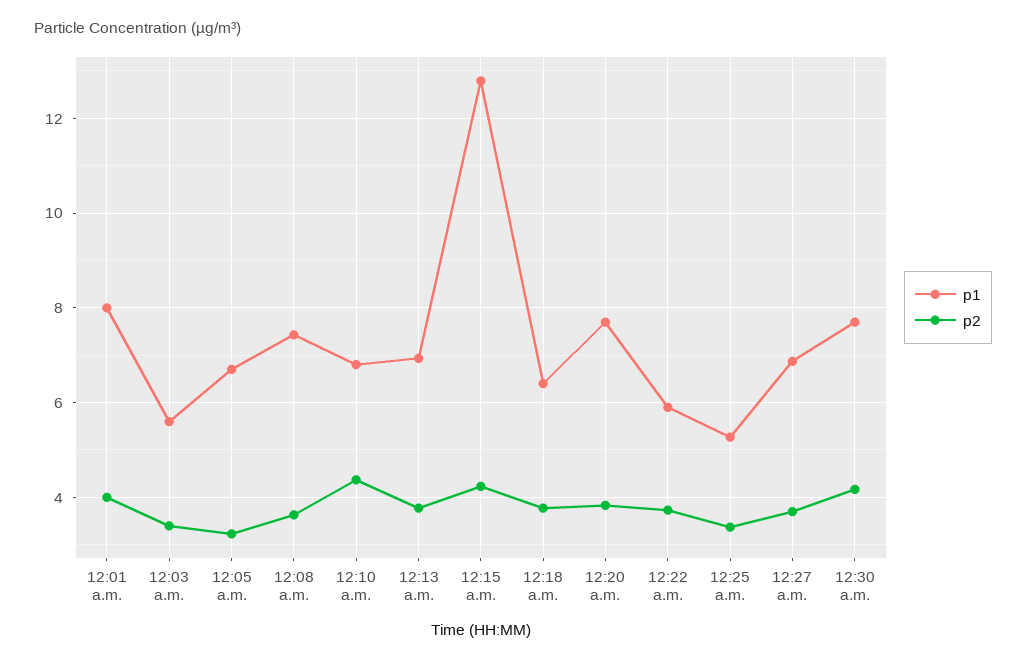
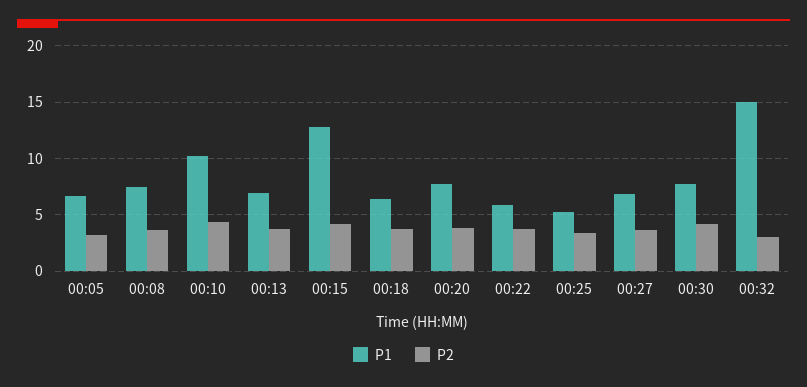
p1, 12:01 a.m.: 8 -> none
p2, 12:01 a.m.: 4 -> none
p1, 12:03 a.m.: 5.6 -> none
p2, 12:03 a.m.: 3.4 -> none
p1, 12:10 a.m.: 6.8 -> 10
p1, 00:32: none -> 15
p2, 00:32: none -> 3

